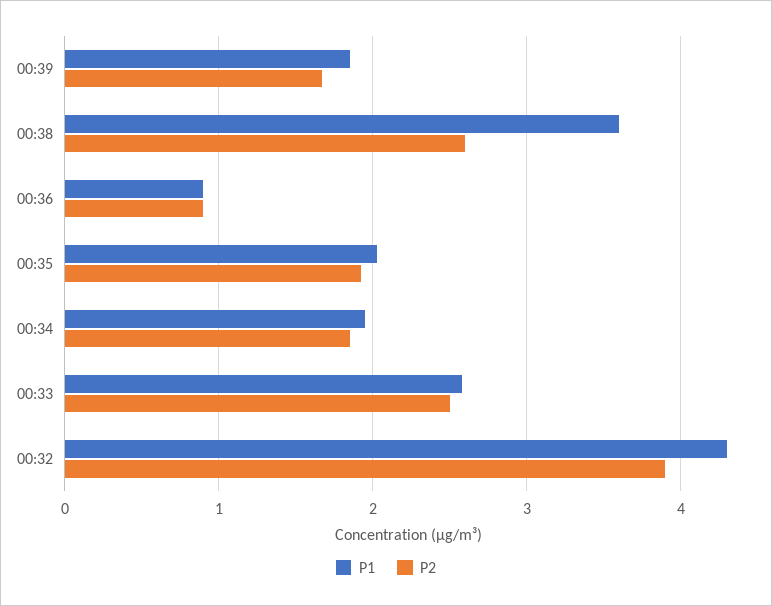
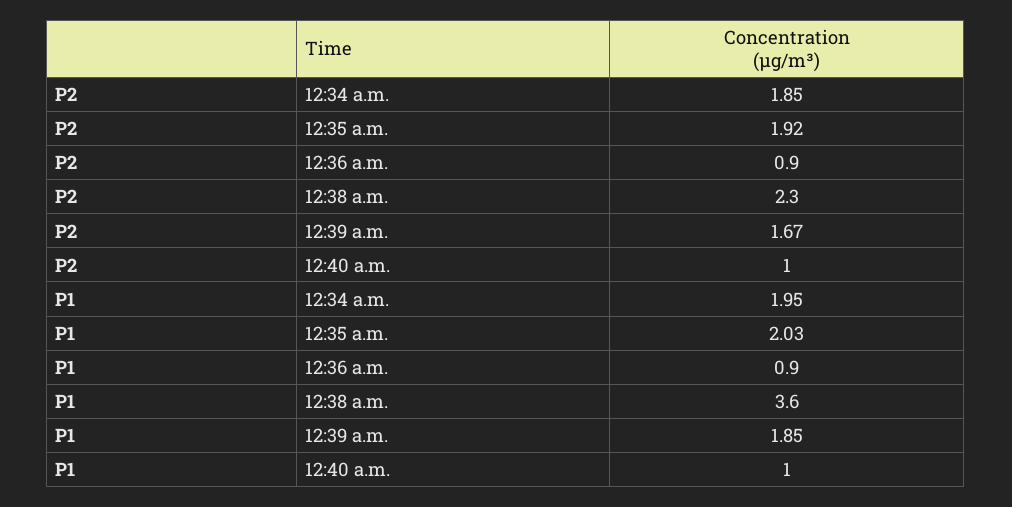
P2, 00:38: 2.6 -> 2.3
P1, 00:33: 2.6 -> none
P2, 00:33: 2.5 -> none
P1, 00:32: 4.3 -> none
P2, 00:32: 3.9 -> none
P2, 12:40 a.m.: none -> 1
P1, 12:40 a.m.: none -> 1

